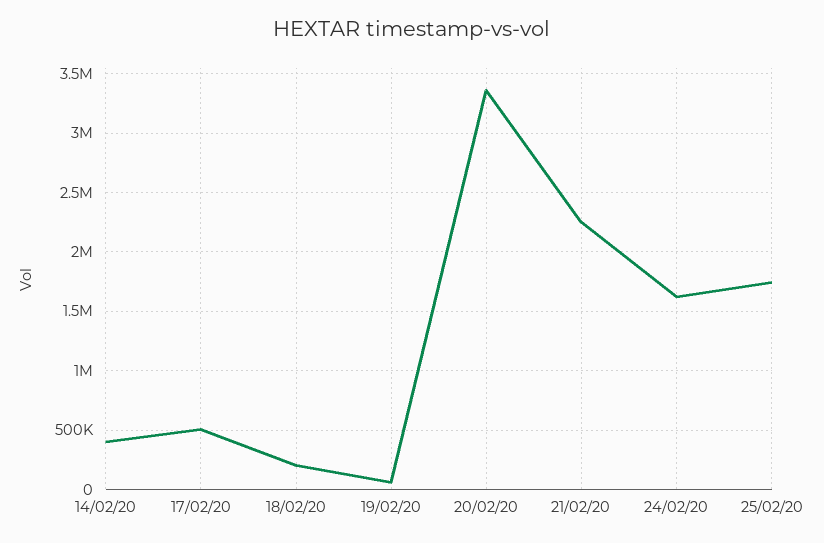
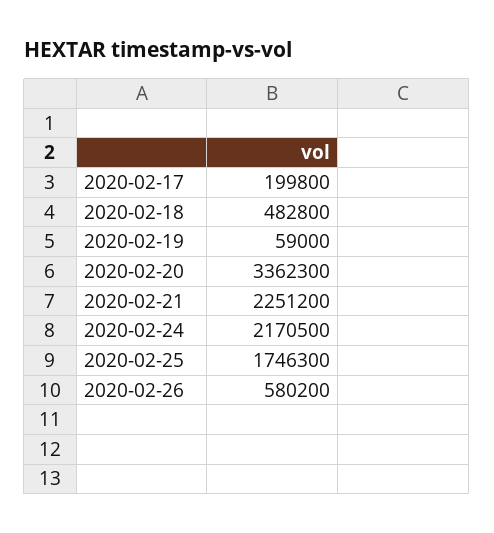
14/02/20: 400000 -> none
17/02/20: 500000 -> 199800
18/02/20: 200000 -> 482800
24/02/20: 1600000 -> 2170500
2020-02-26: none -> 580200

